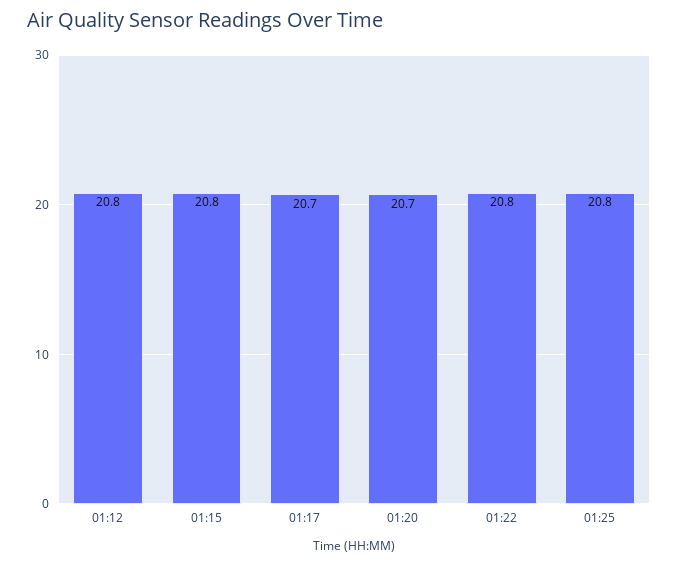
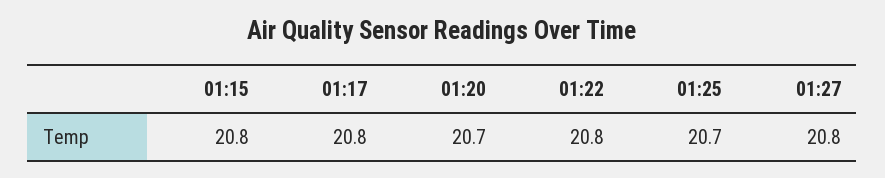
01:12: 20.8 -> none
01:17: 20.7 -> 20.8
01:25: 20.8 -> 20.7
01:27: none -> 20.8

